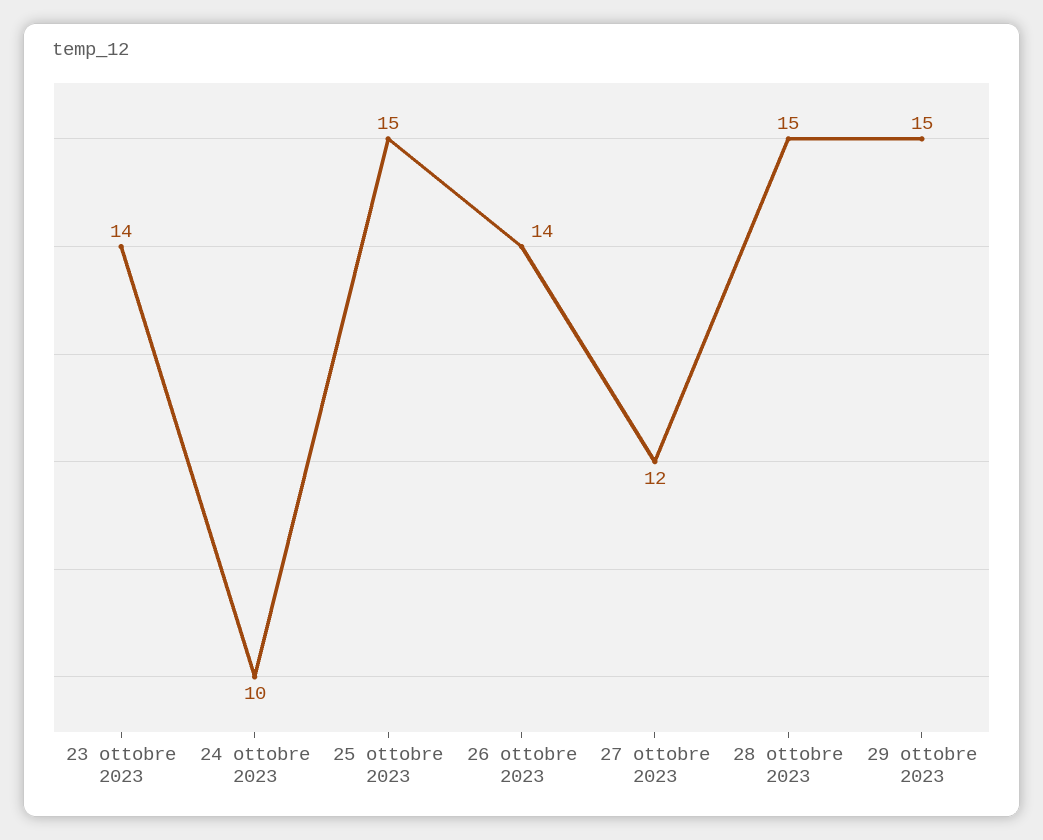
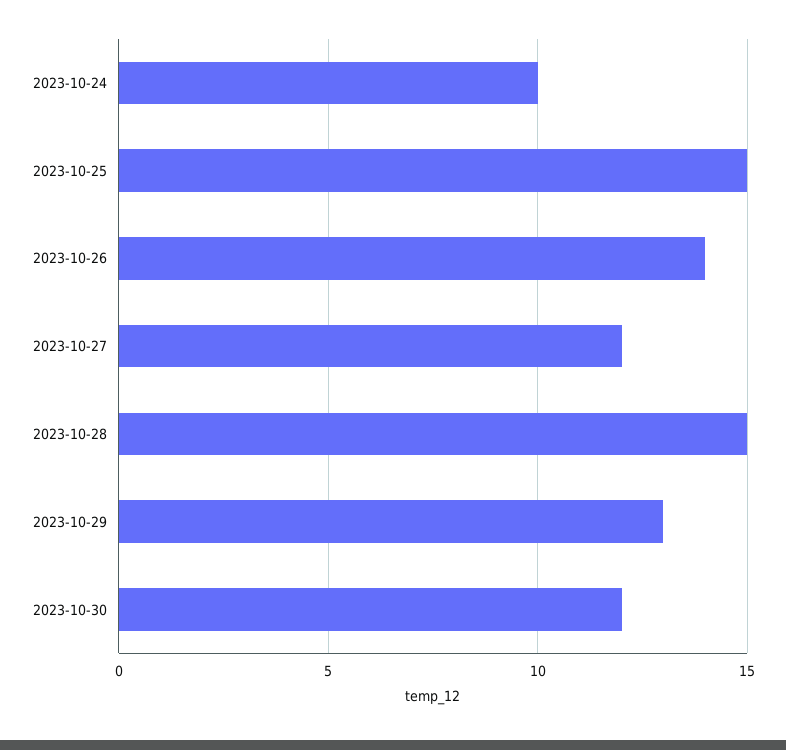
23 ottobre 2023: 14 -> none
29 ottobre 2023: 15 -> 13
2023-10-30: none -> 12

